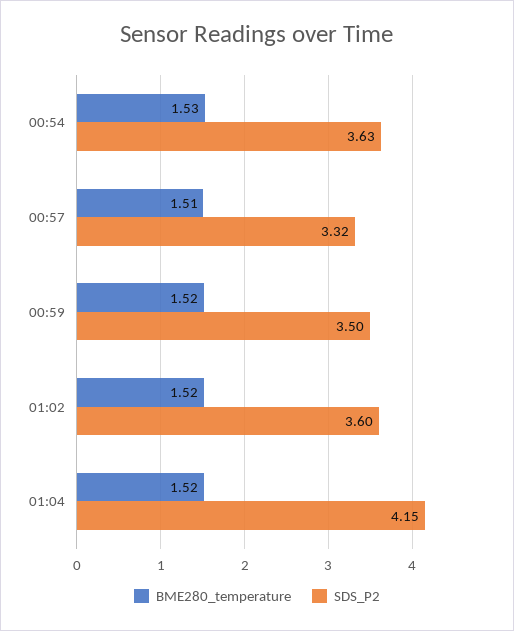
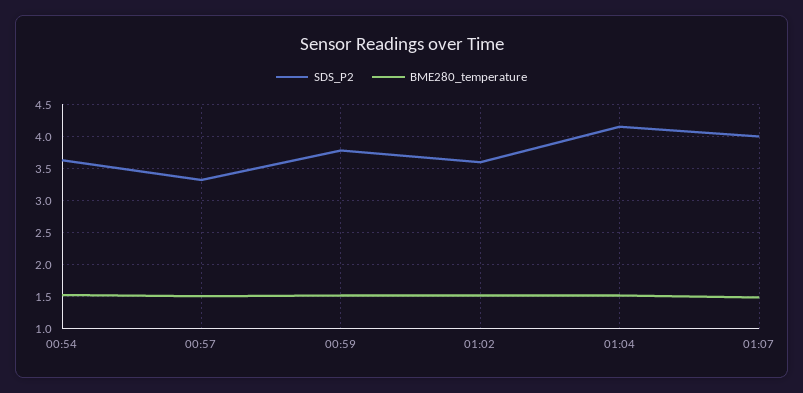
SDS_P2, 00:59: 3.5 -> 3.8
SDS_P2, 01:07: none -> 4
BME280_temperature, 01:07: none -> 1.5

